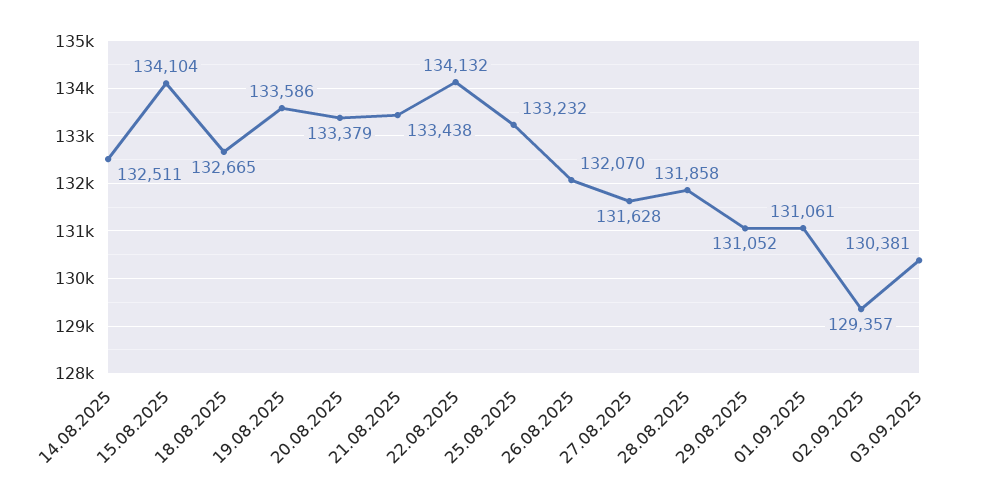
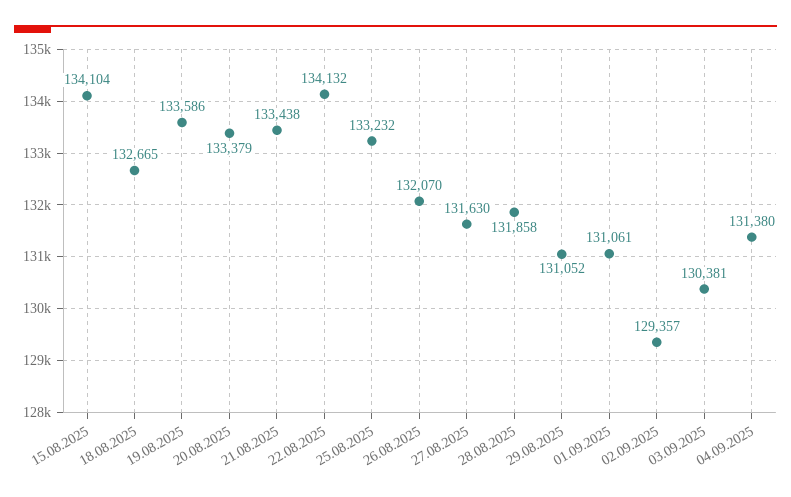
14.08.2025: 132511 -> none
27.08.2025: 131628 -> 131630
04.09.2025: none -> 131380

